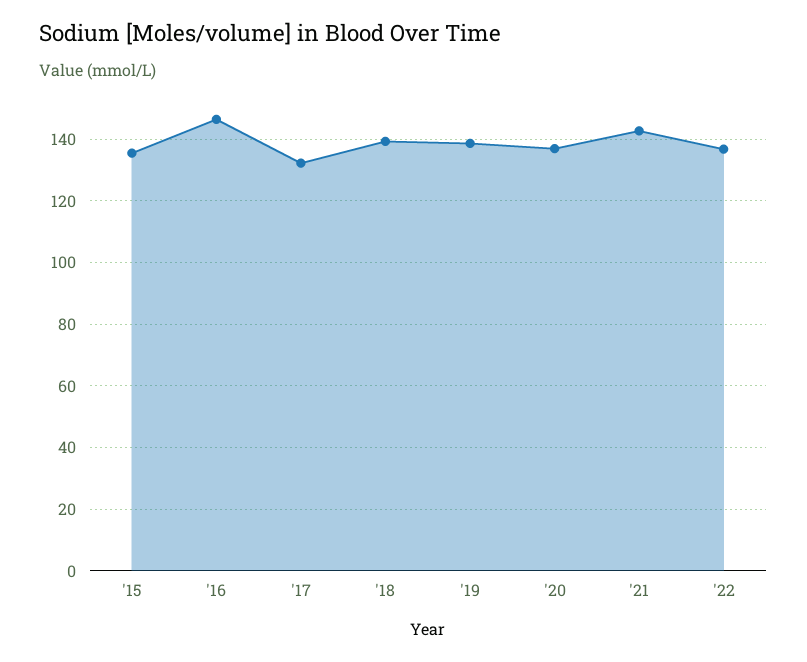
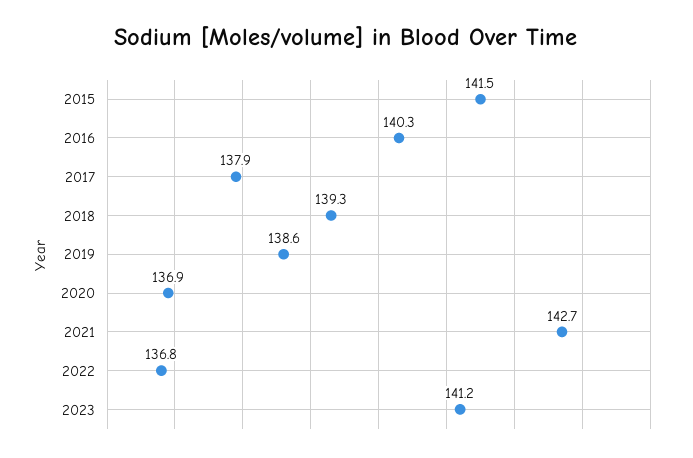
'15: 136 -> 141.5
'16: 146 -> 140.3
'17: 132 -> 137.9
2023: none -> 141.2

